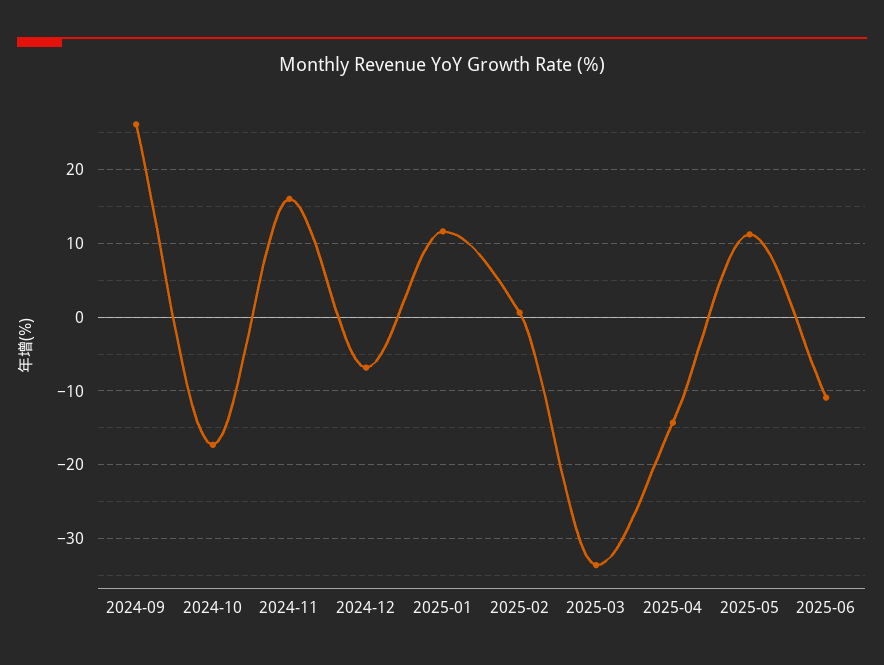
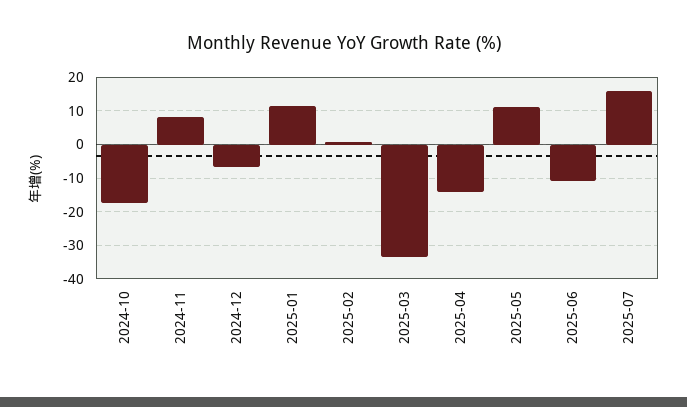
2024-09: 26 -> none
2024-11: 16 -> 8
2025-07: none -> 16

